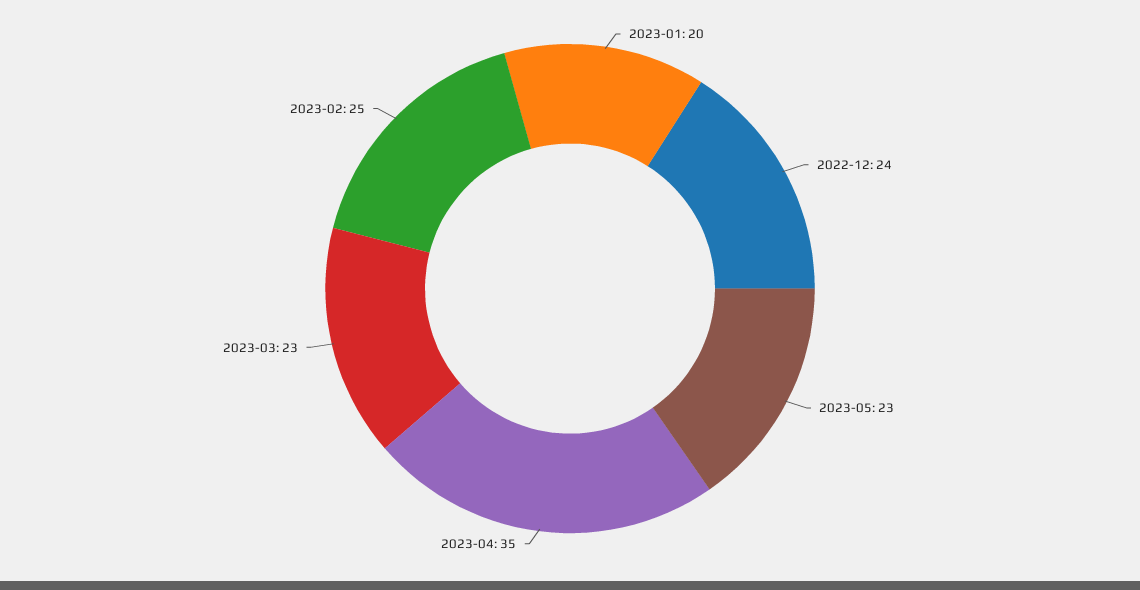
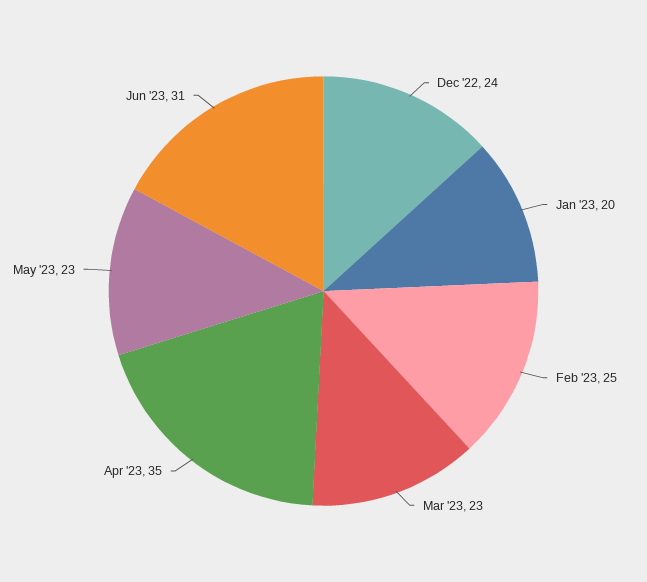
Jun '23: none -> 31

